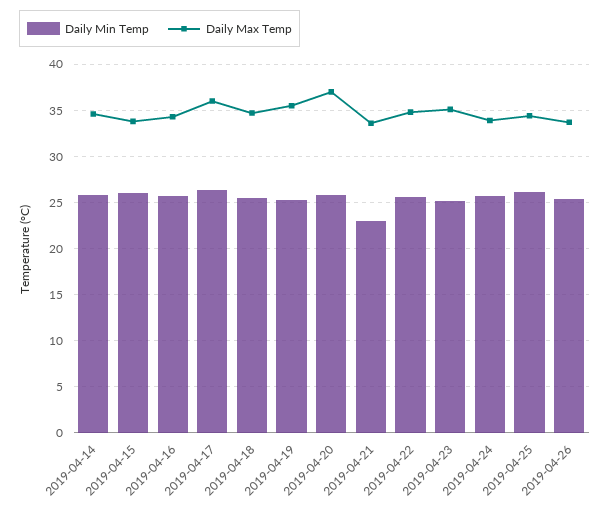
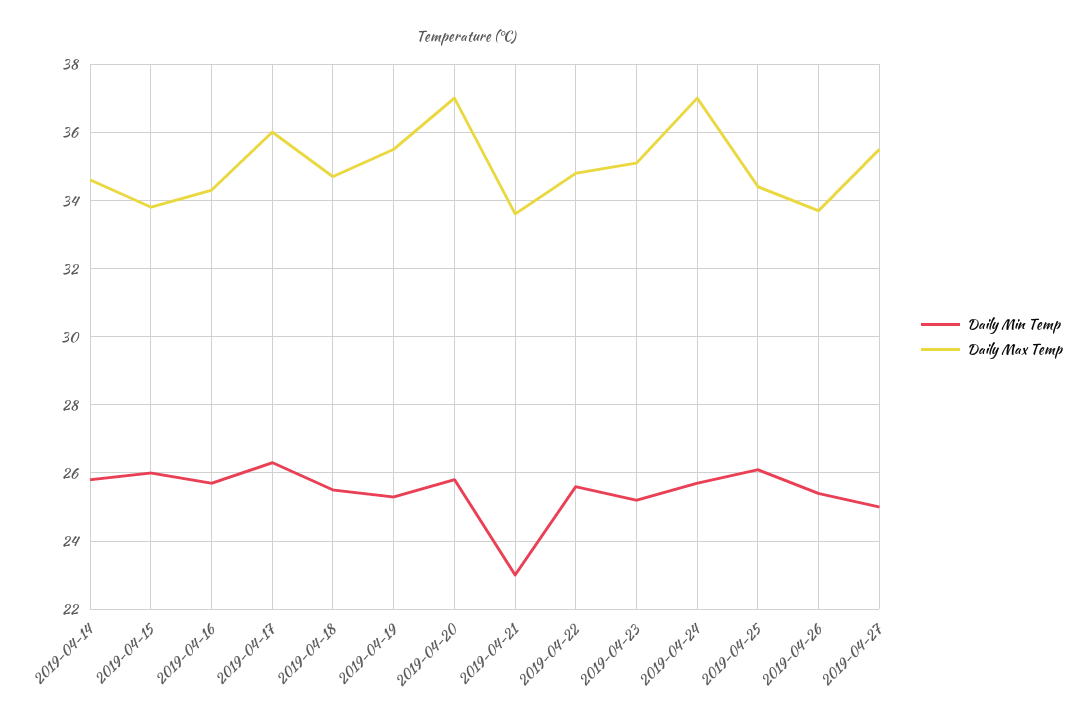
Daily Max Temp, 2019-04-24: 34 -> 37
Daily Min Temp, 2019-04-27: none -> 25
Daily Max Temp, 2019-04-27: none -> 35.5

